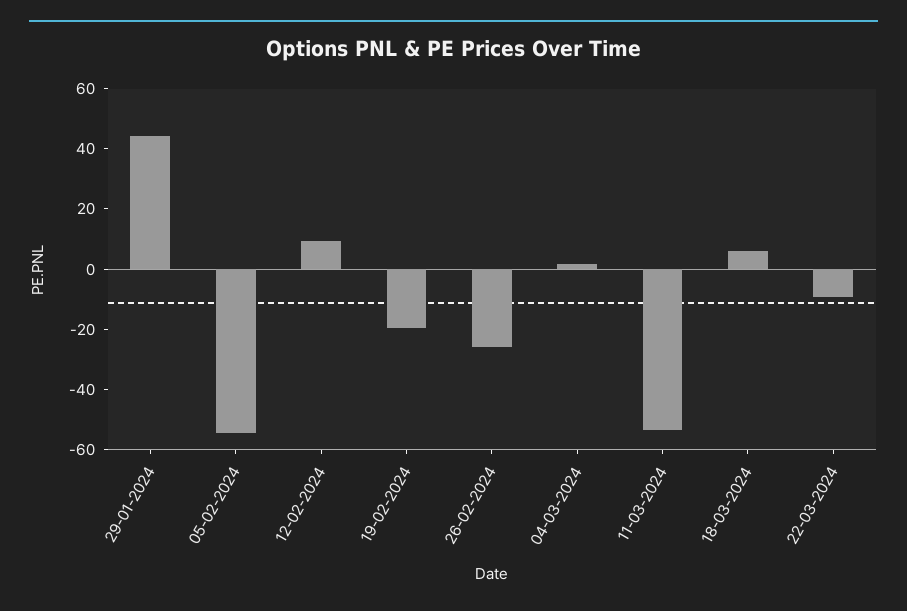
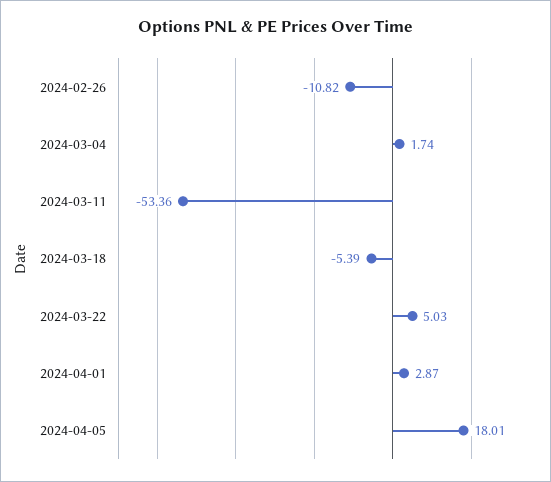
29-01-2024: 45 -> none
05-02-2024: -55 -> none
12-02-2024: 10 -> none
19-02-2024: -20 -> none
26-02-2024: -25 -> -10.82
18-03-2024: 5 -> -5.39
22-03-2024: -10 -> 5.03
2024-04-01: none -> 2.87
2024-04-05: none -> 18.01

